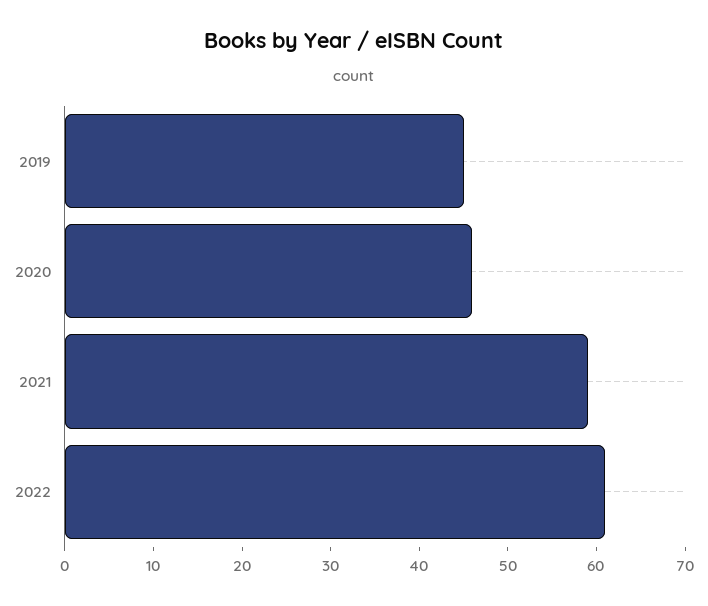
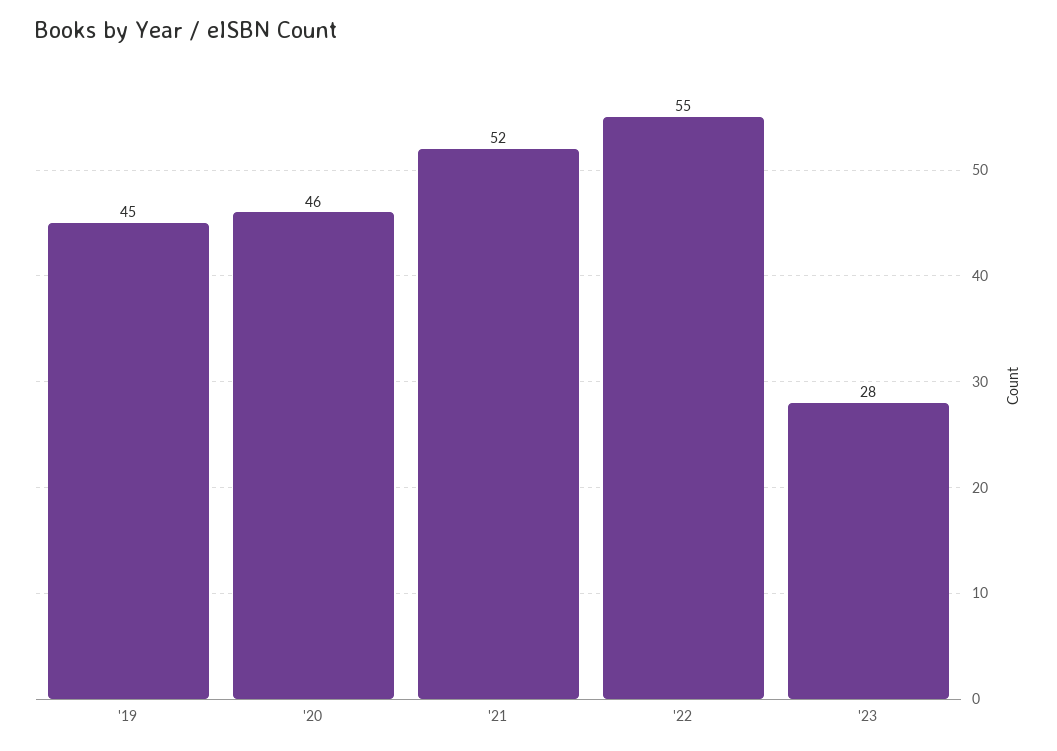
2021: 59 -> 52
2022: 61 -> 55
'23: none -> 28

